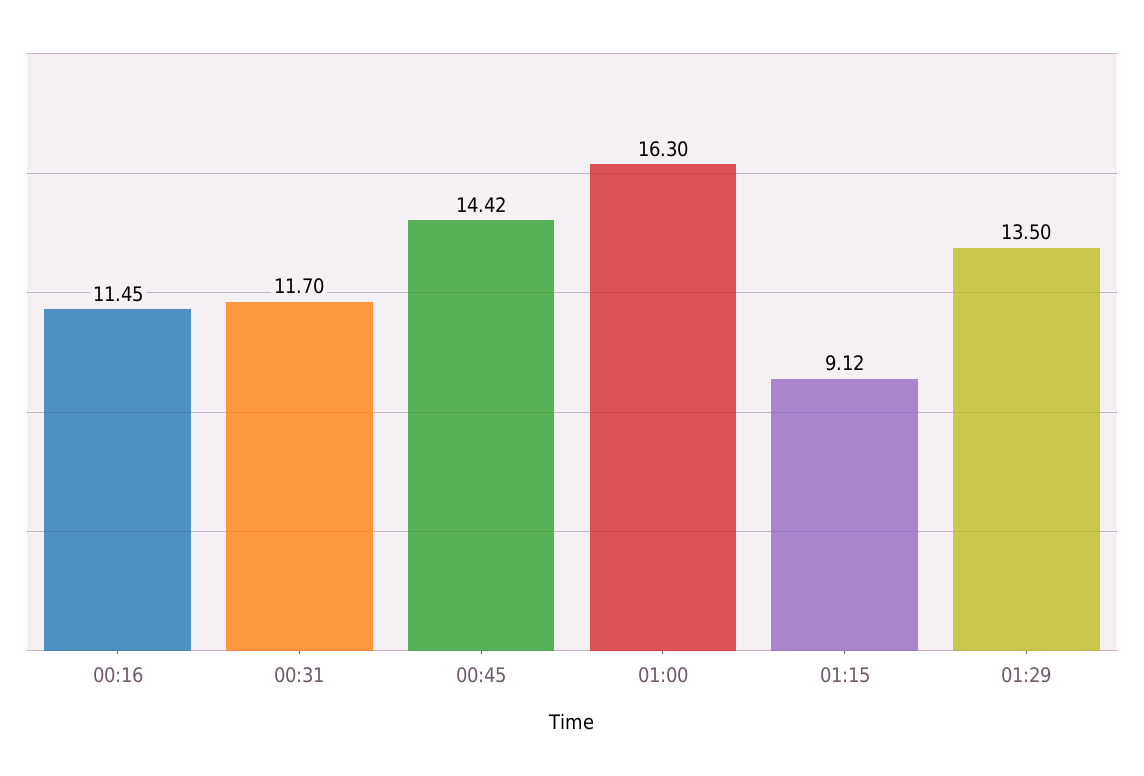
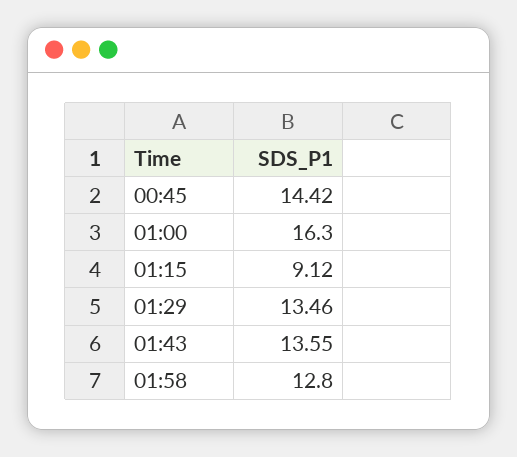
00:16: 11.45 -> none
00:31: 11.7 -> none
01:29: 13.5 -> 13.46
01:43: none -> 13.55
01:58: none -> 12.8

